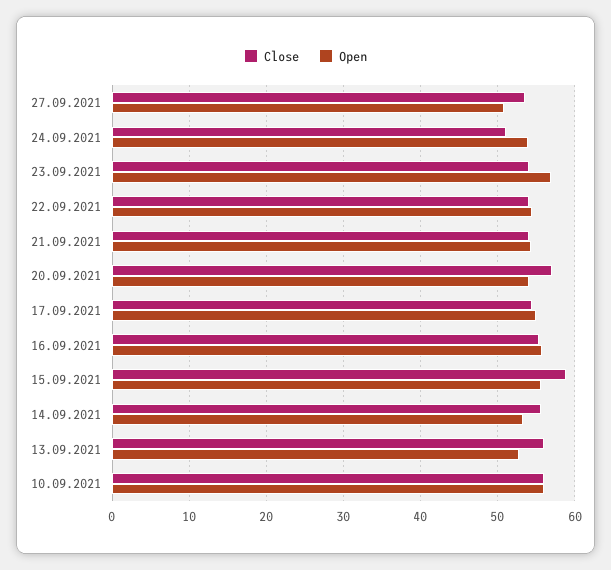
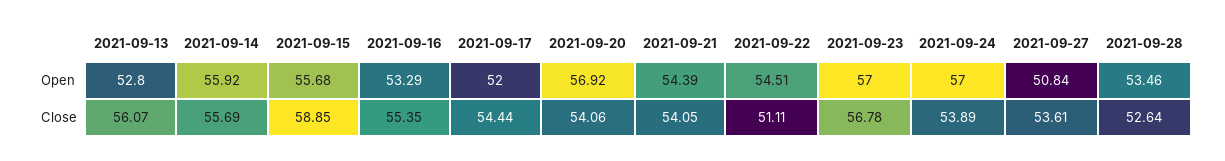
Close, 24.09.2021: 51 -> 53.89
Open, 24.09.2021: 54 -> 57
Close, 23.09.2021: 54 -> 56.78
Close, 22.09.2021: 54 -> 51.11
Close, 20.09.2021: 57 -> 54.06
Open, 20.09.2021: 54 -> 56.92
Open, 17.09.2021: 55 -> 52
Open, 16.09.2021: 56 -> 53.29
Open, 14.09.2021: 53 -> 55.92
Close, 10.09.2021: 56 -> none
Open, 10.09.2021: 56 -> none
Open, 2021-09-28: none -> 53.46
Close, 2021-09-28: none -> 52.64

